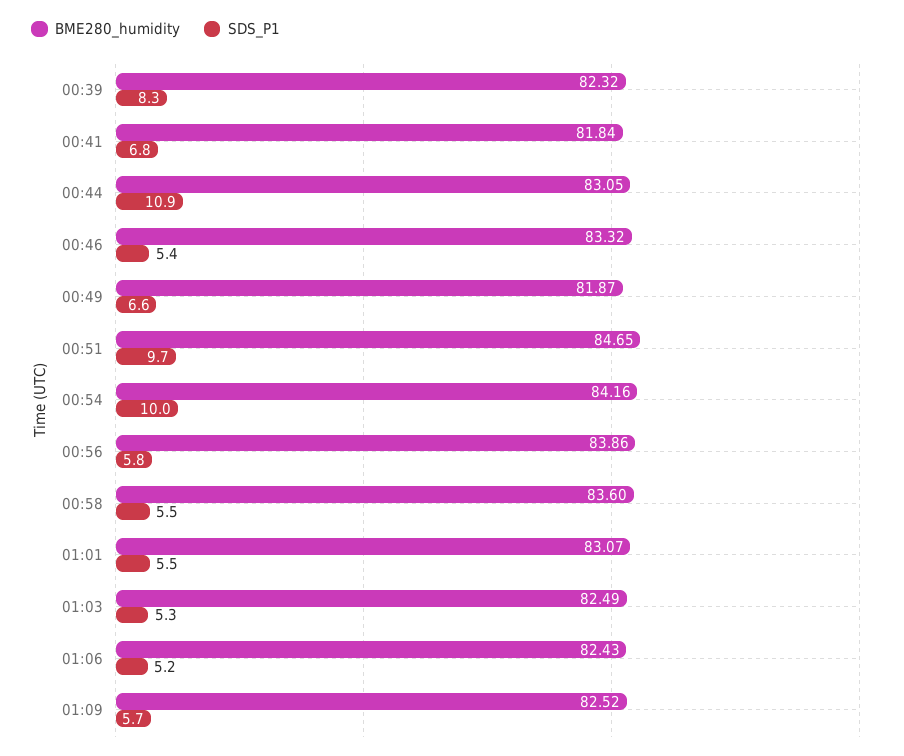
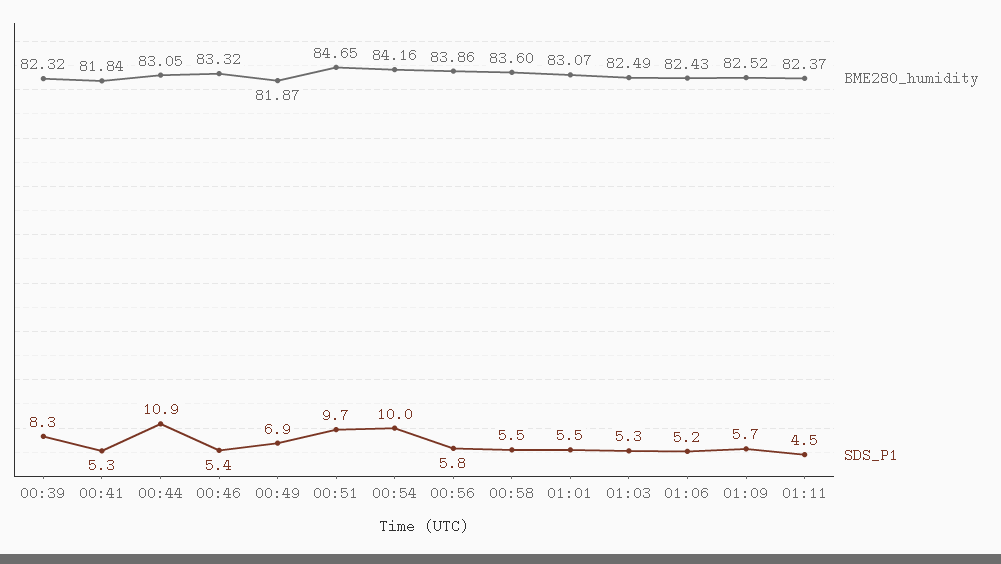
SDS_P1, 00:41: 6.8 -> 5.3
SDS_P1, 00:49: 6.6 -> 6.9
BME280_humidity, 01:11: none -> 82.37
SDS_P1, 01:11: none -> 4.5

